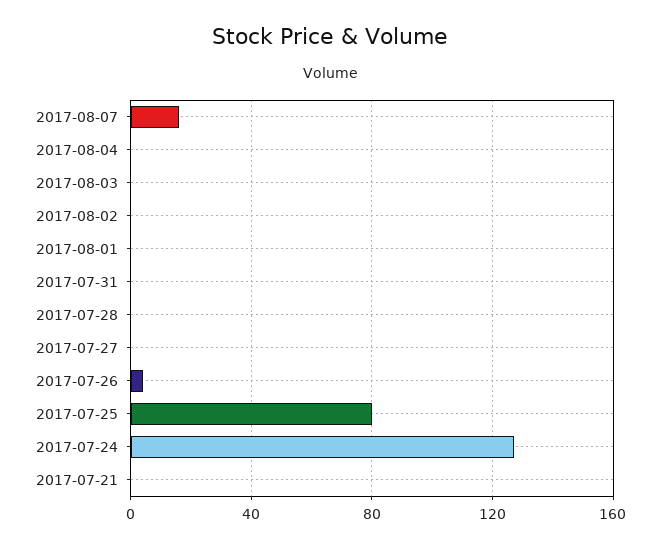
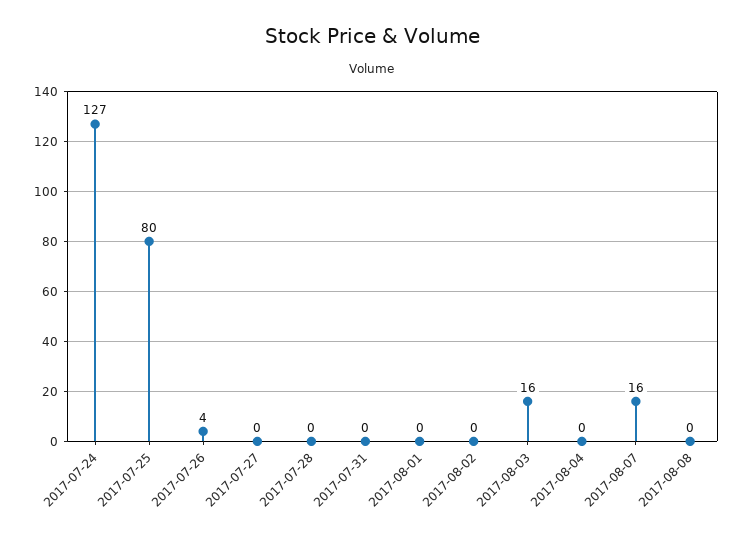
2017-08-03: 0 -> 16
2017-07-21: 0 -> none
2017-08-08: none -> 0

